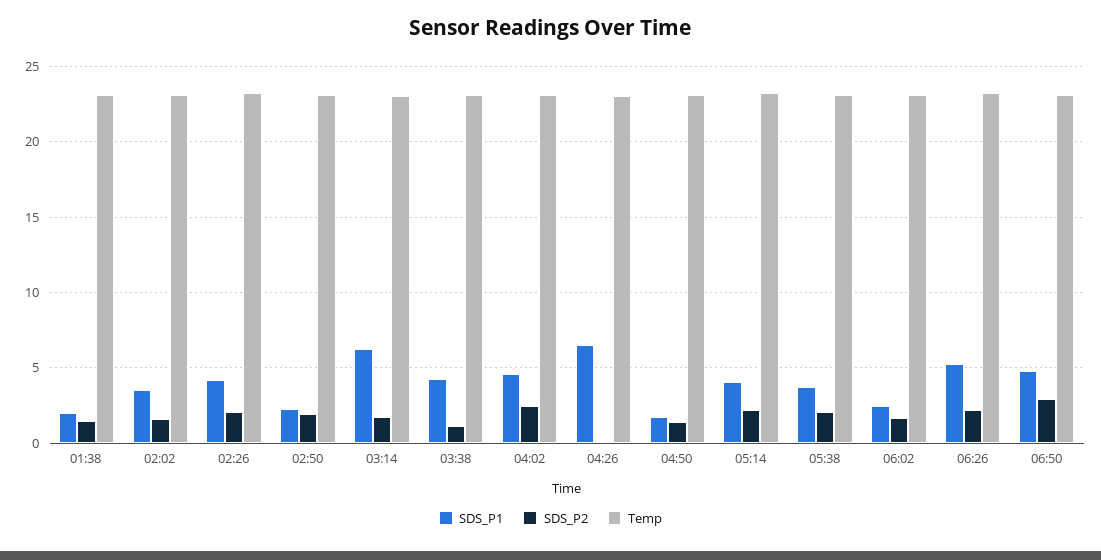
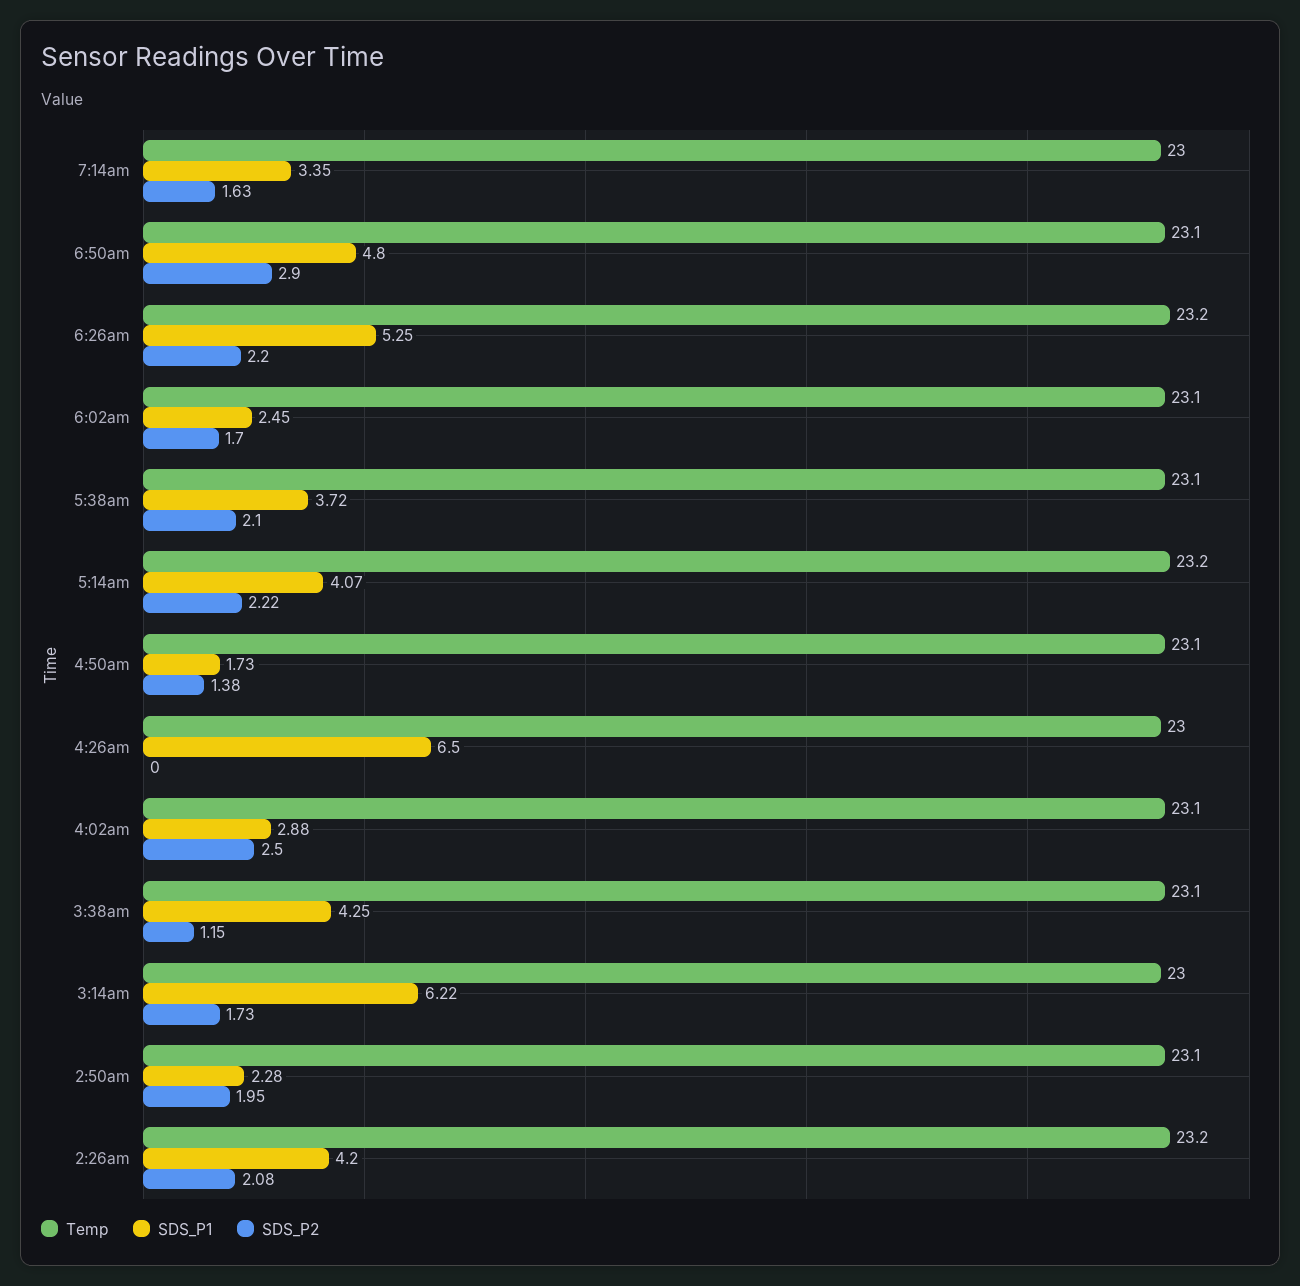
SDS_P1, 01:38: 2 -> none
SDS_P2, 01:38: 1.5 -> none
Temp, 01:38: 23 -> none
SDS_P1, 02:02: 3.5 -> none
SDS_P2, 02:02: 1.5 -> none
Temp, 02:02: 23 -> none
SDS_P1, 04:02: 4.5 -> 2.88
Temp, 7:14am: none -> 23
SDS_P1, 7:14am: none -> 3.35
SDS_P2, 7:14am: none -> 1.63

